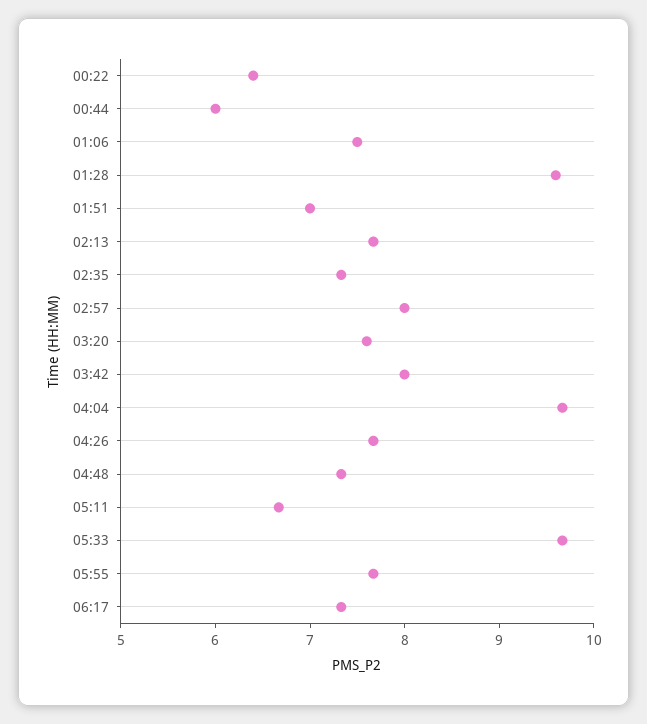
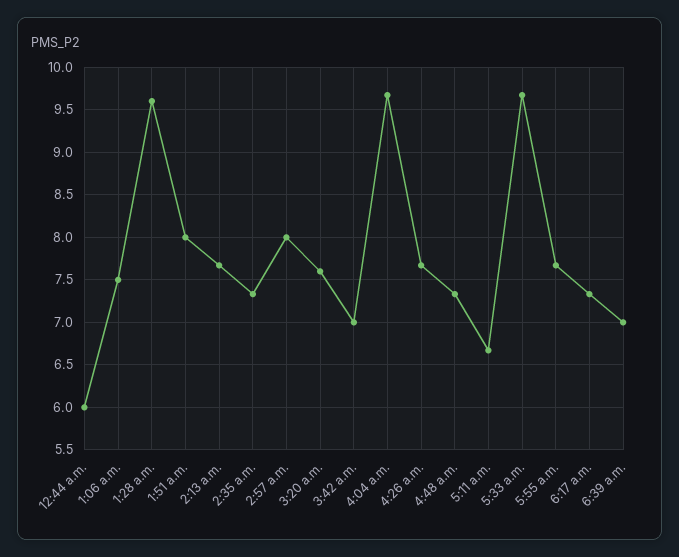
00:22: 6.4 -> none
01:51: 7 -> 8
03:42: 8 -> 7
6:39 a.m.: none -> 7

